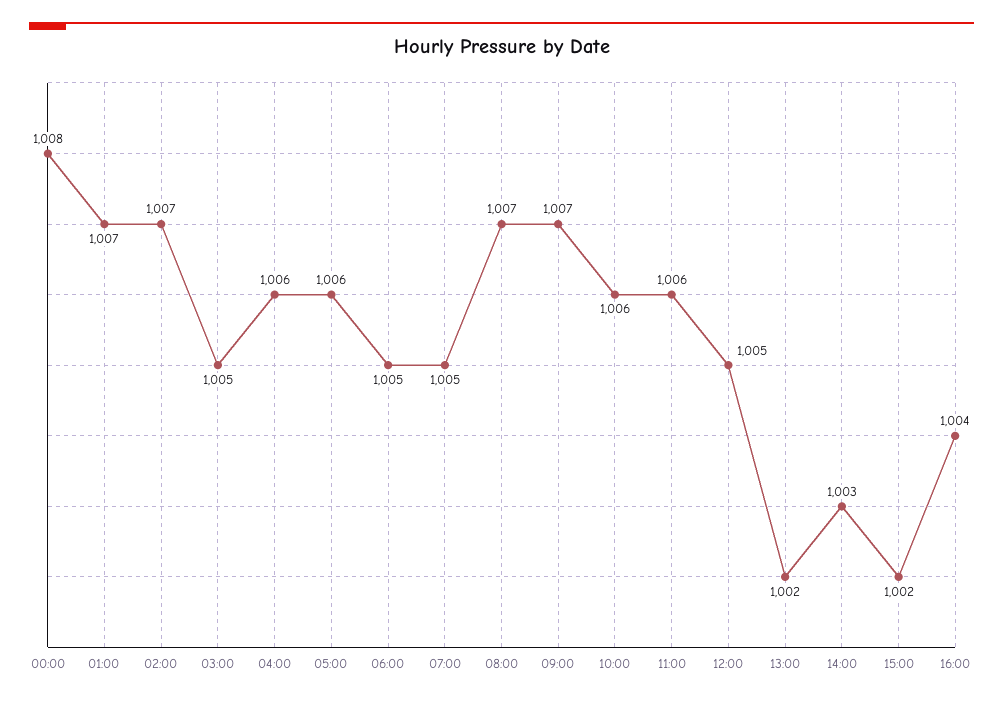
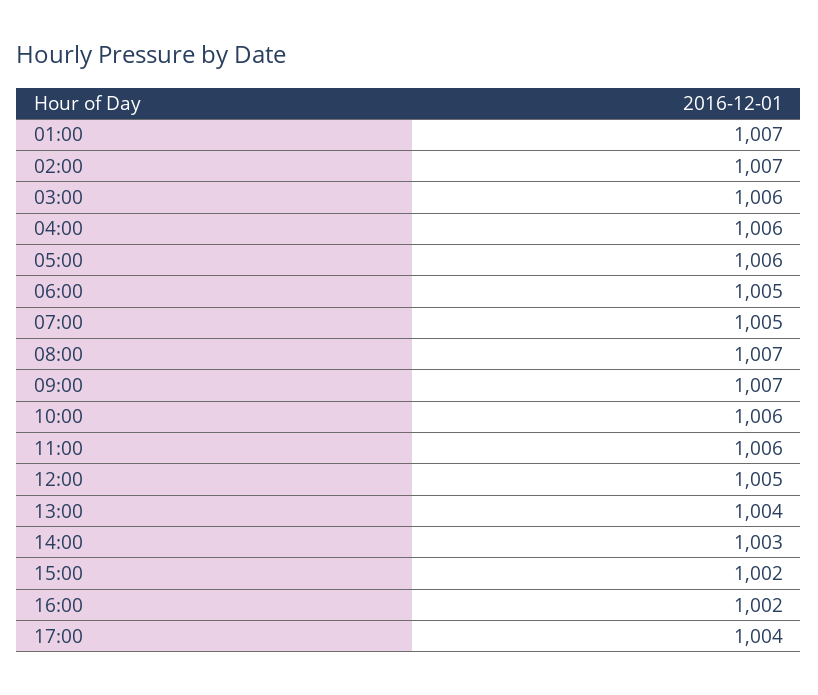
00:00: 1008 -> none
03:00: 1005 -> 1006
13:00: 1002 -> 1004
16:00: 1004 -> 1002
17:00: none -> 1004

